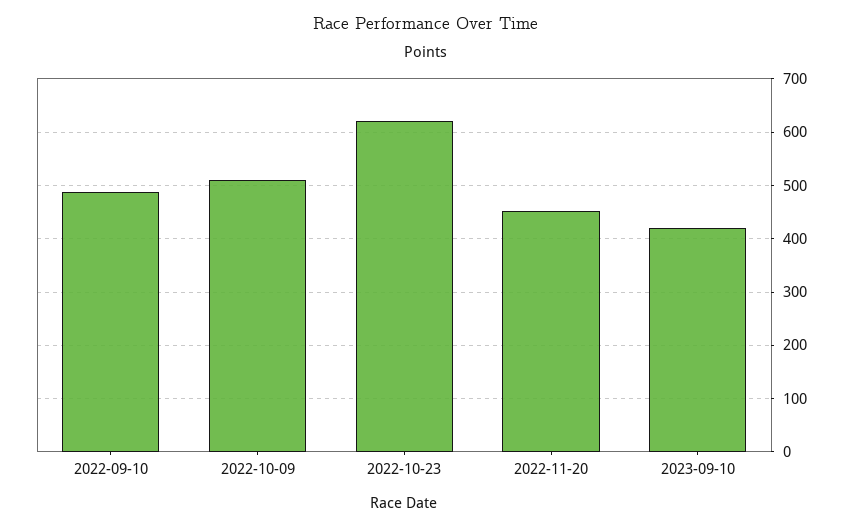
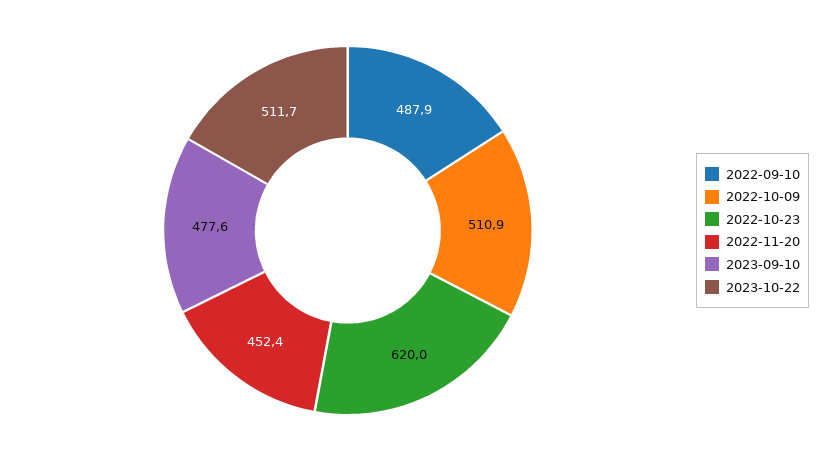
2023-09-10: 420 -> 477.6
2023-10-22: none -> 511.7

